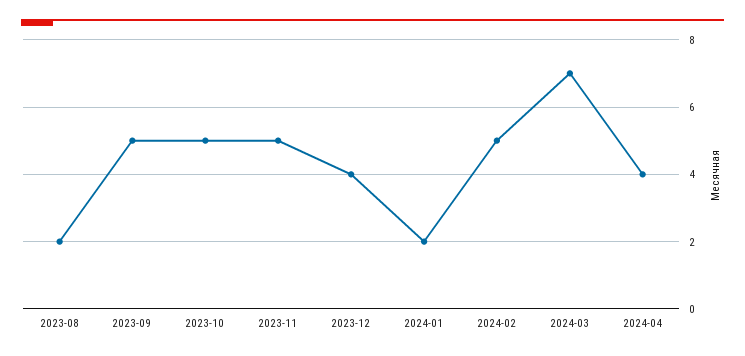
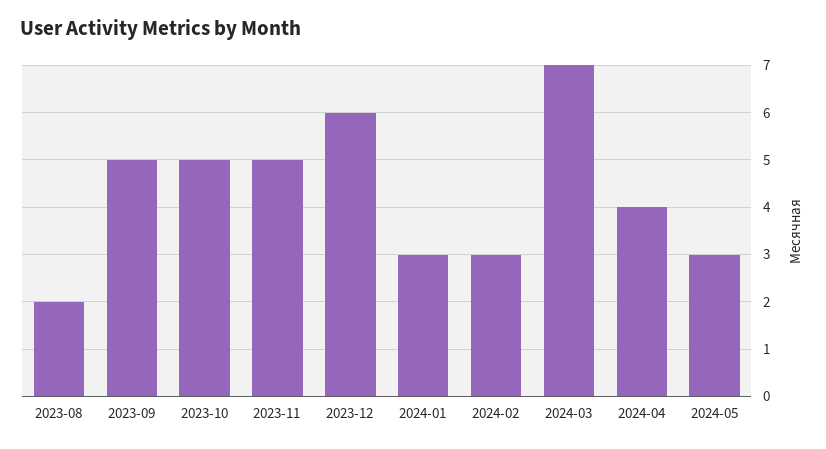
2023-12: 4 -> 6
2024-01: 2 -> 3
2024-02: 5 -> 3
2024-05: none -> 3

